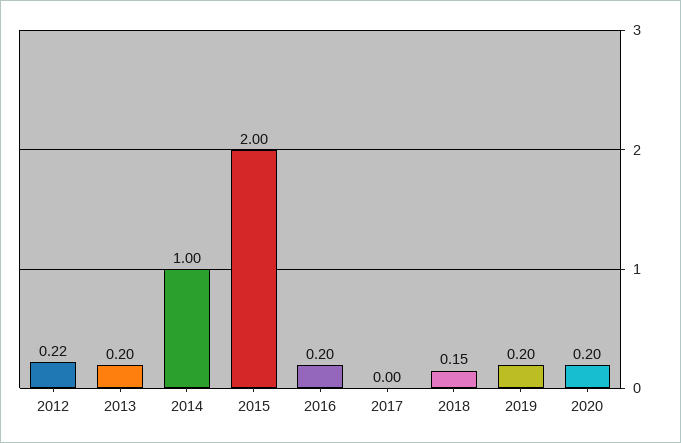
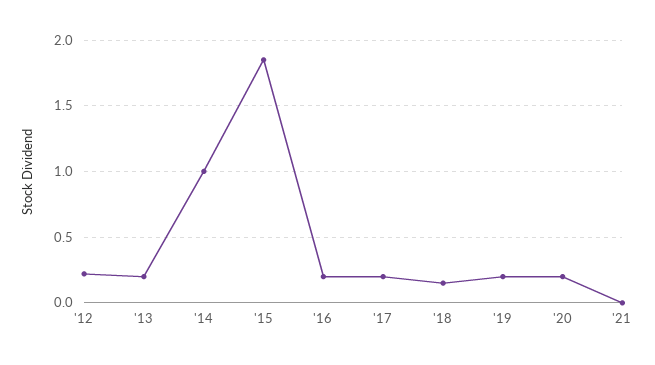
2015: 2 -> 1.85
2017: 0 -> 0.2
'21: none -> 0

